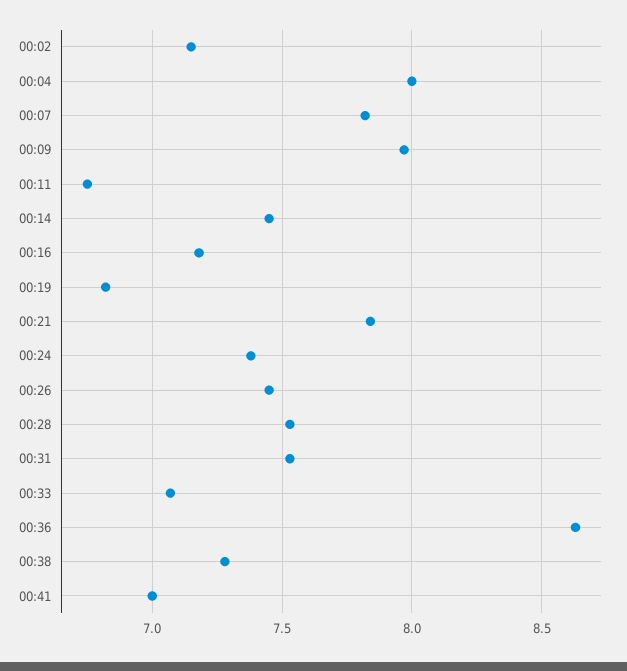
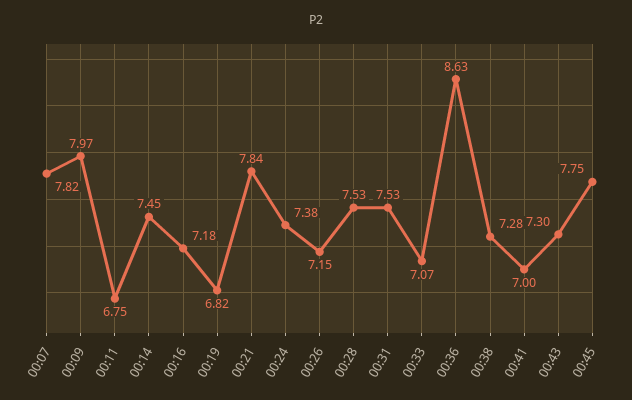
00:02: 7.15 -> none
00:04: 8 -> none
00:26: 7.45 -> 7.15
00:43: none -> 7.3
00:45: none -> 7.75

